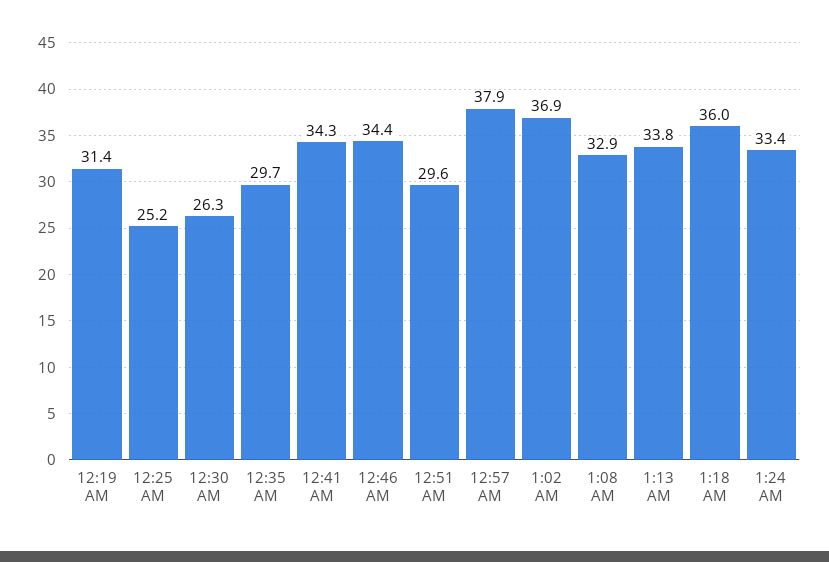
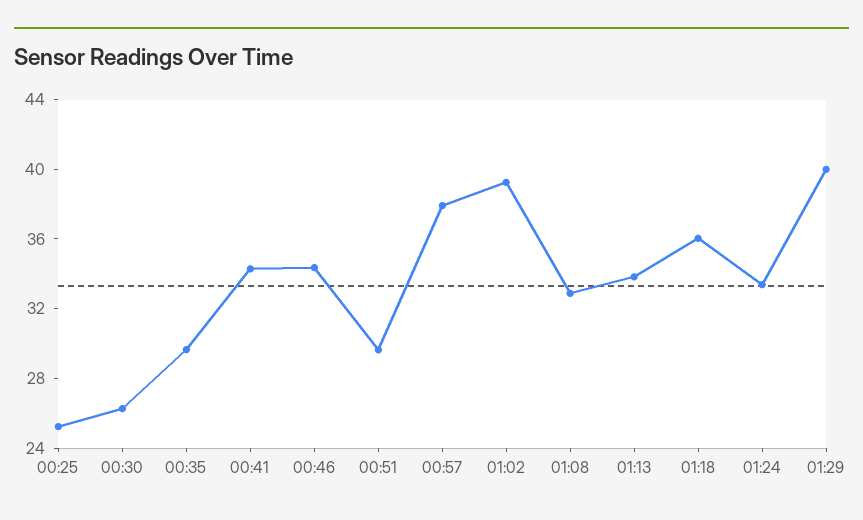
12:19 AM: 31.4 -> none
1:02 AM: 36.9 -> 39
01:29: none -> 40

